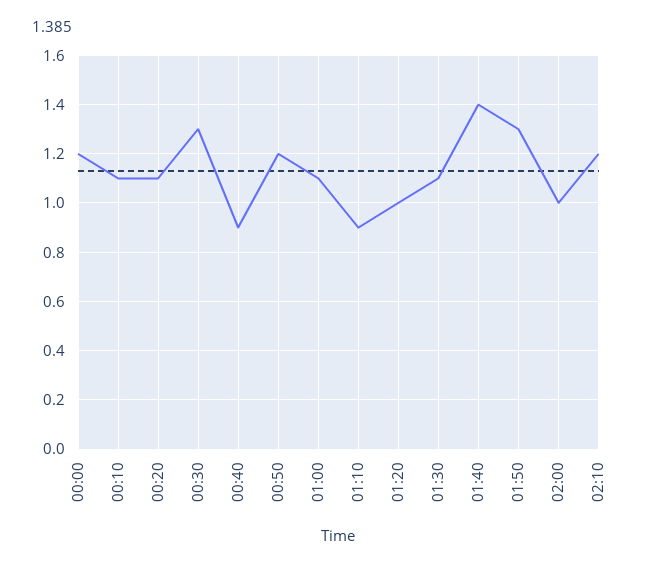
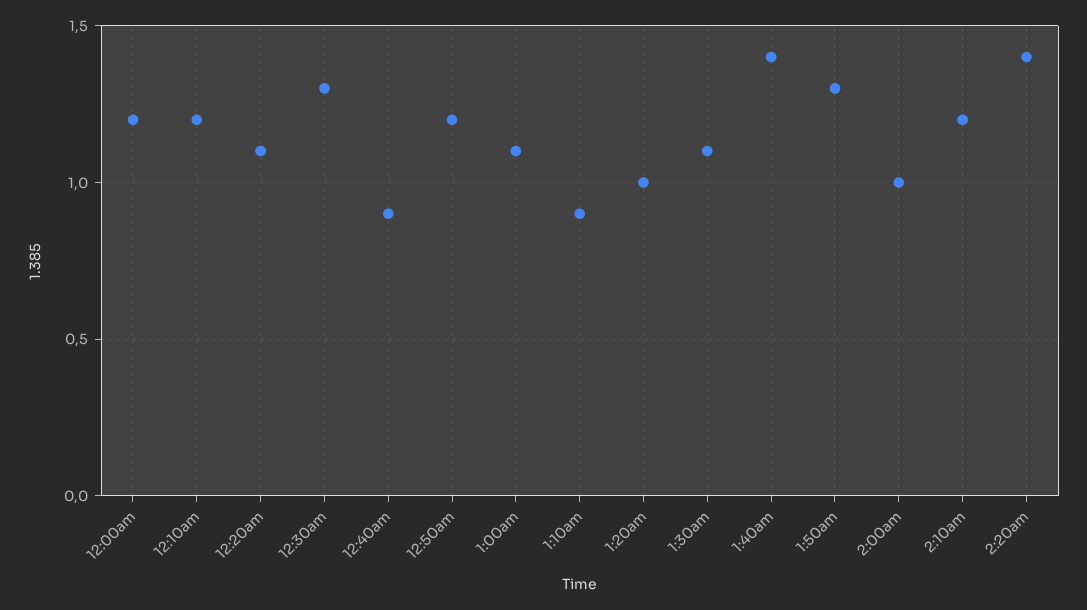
00:10: 1.1 -> 1.2
2:20am: none -> 1.4

